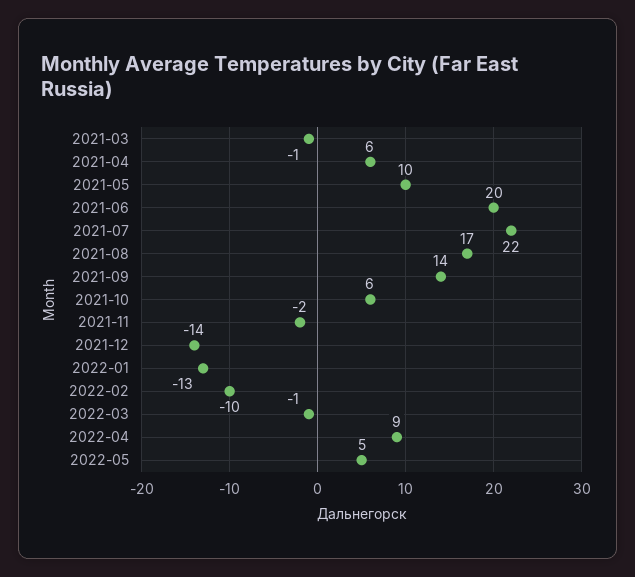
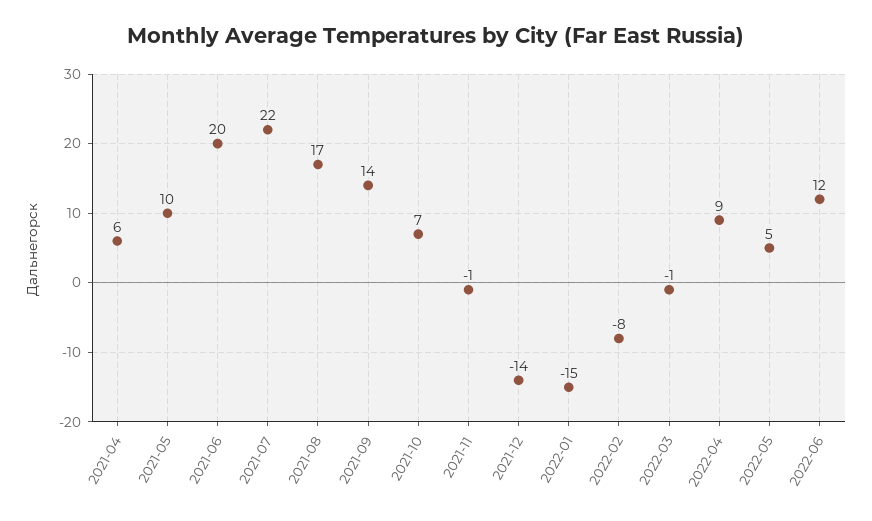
2021-03: -1 -> none
2021-10: 6 -> 7
2021-11: -2 -> -1
2022-01: -13 -> -15
2022-02: -10 -> -8
2022-06: none -> 12

